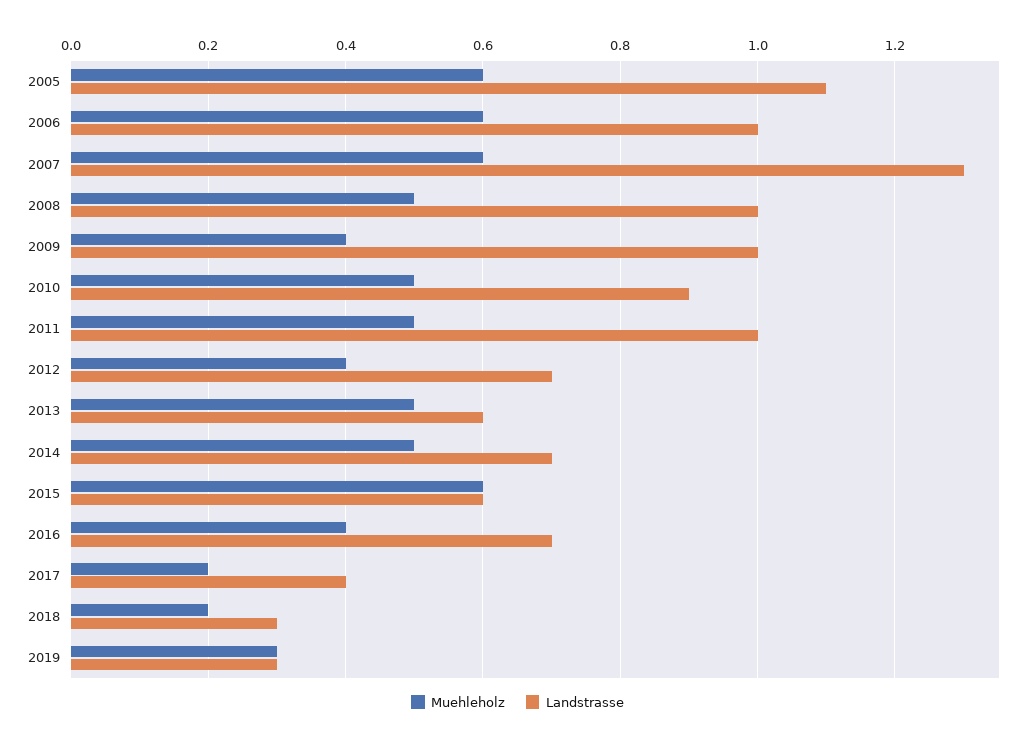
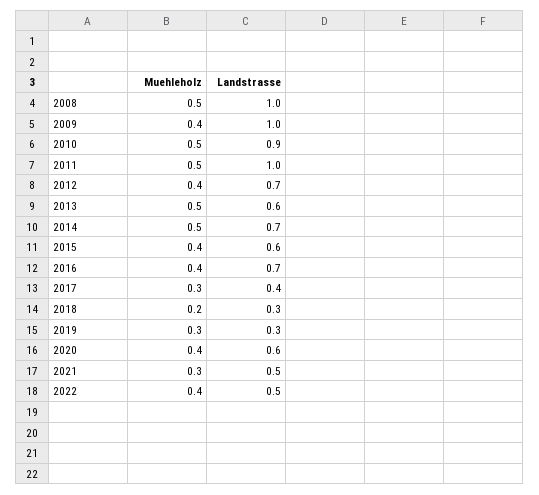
Muehleholz, 2005: 0.6 -> none
Landstrasse, 2005: 1.1 -> none
Muehleholz, 2006: 0.6 -> none
Landstrasse, 2006: 1 -> none
Muehleholz, 2007: 0.6 -> none
Landstrasse, 2007: 1.3 -> none
Muehleholz, 2015: 0.6 -> 0.4
Muehleholz, 2017: 0.2 -> 0.3
Muehleholz, 2020: none -> 0.4
Landstrasse, 2020: none -> 0.6
Muehleholz, 2021: none -> 0.3
Landstrasse, 2021: none -> 0.5
Muehleholz, 2022: none -> 0.4
Landstrasse, 2022: none -> 0.5

